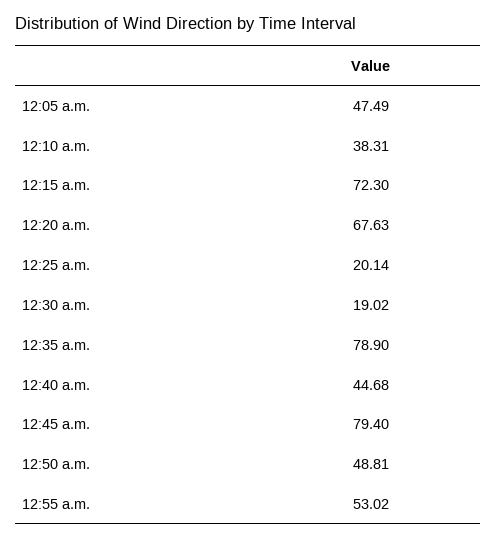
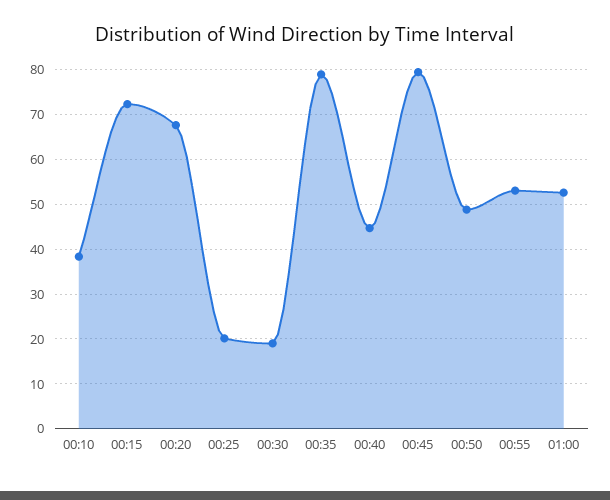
12:05 a.m.: 47.49 -> none
01:00: none -> 52

